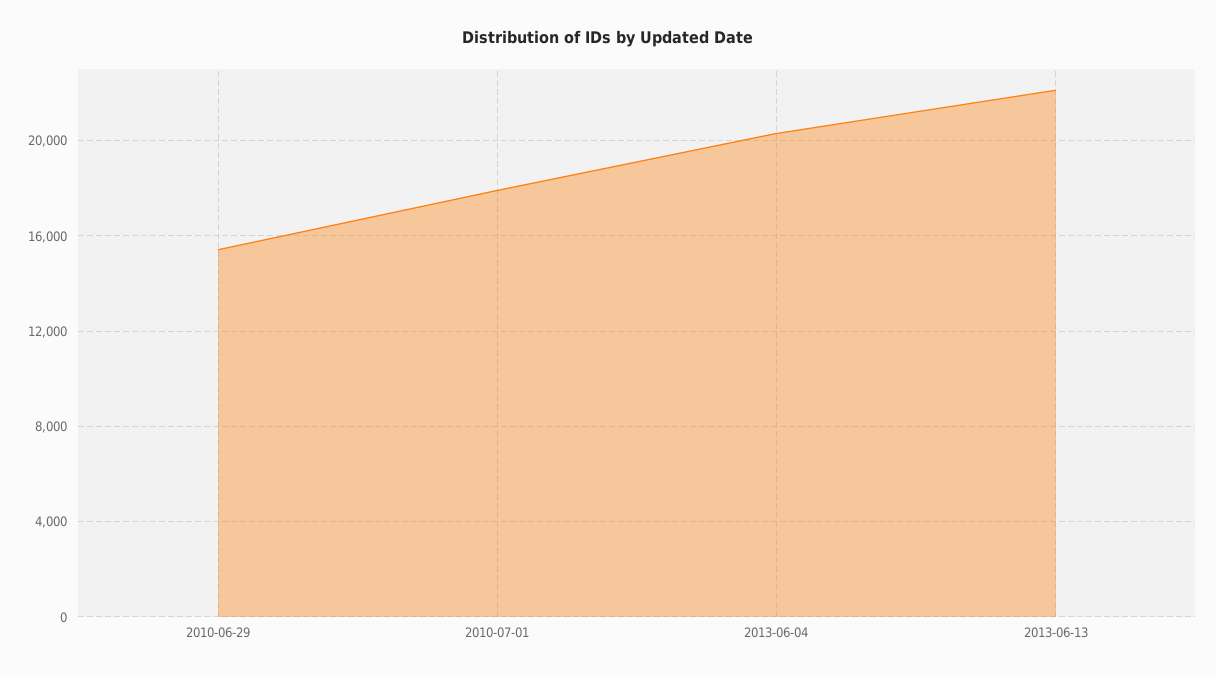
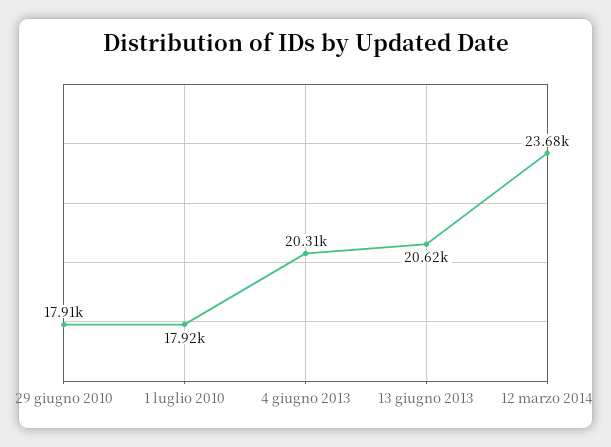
2010-06-29: 15500 -> 17910
2013-06-13: 22000 -> 20620
12 marzo 2014: none -> 23680

